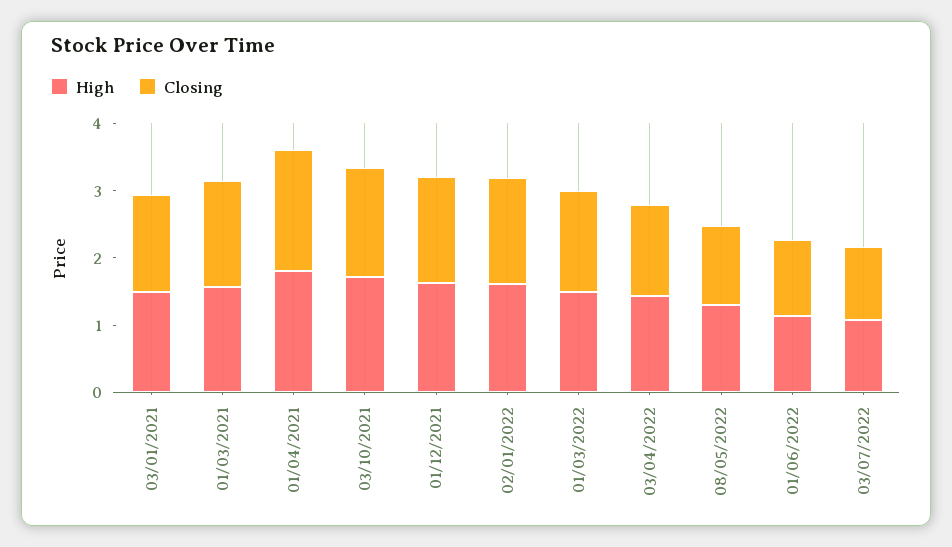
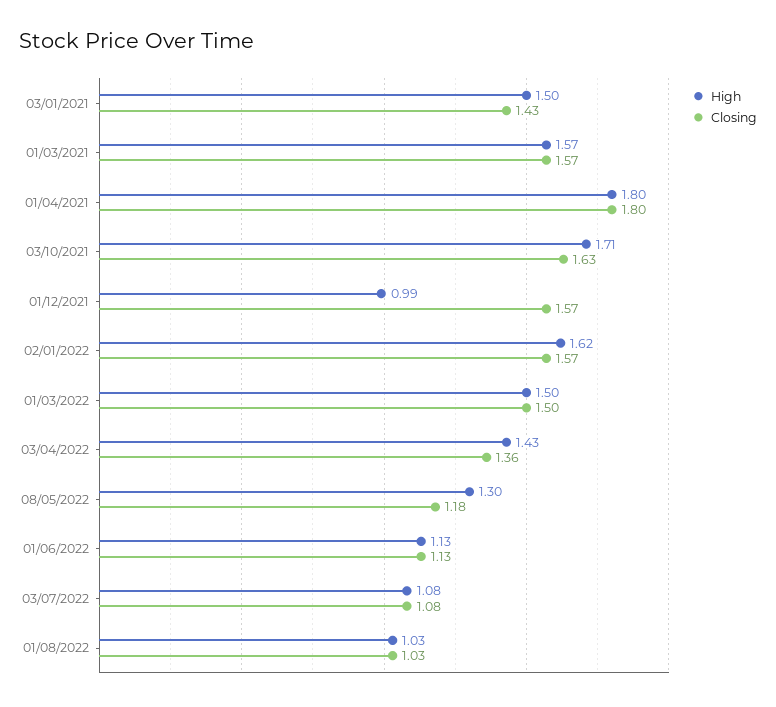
High, 01/12/2021: 1.6 -> 0.99
High, 01/08/2022: none -> 1.03
Closing, 01/08/2022: none -> 1.03

